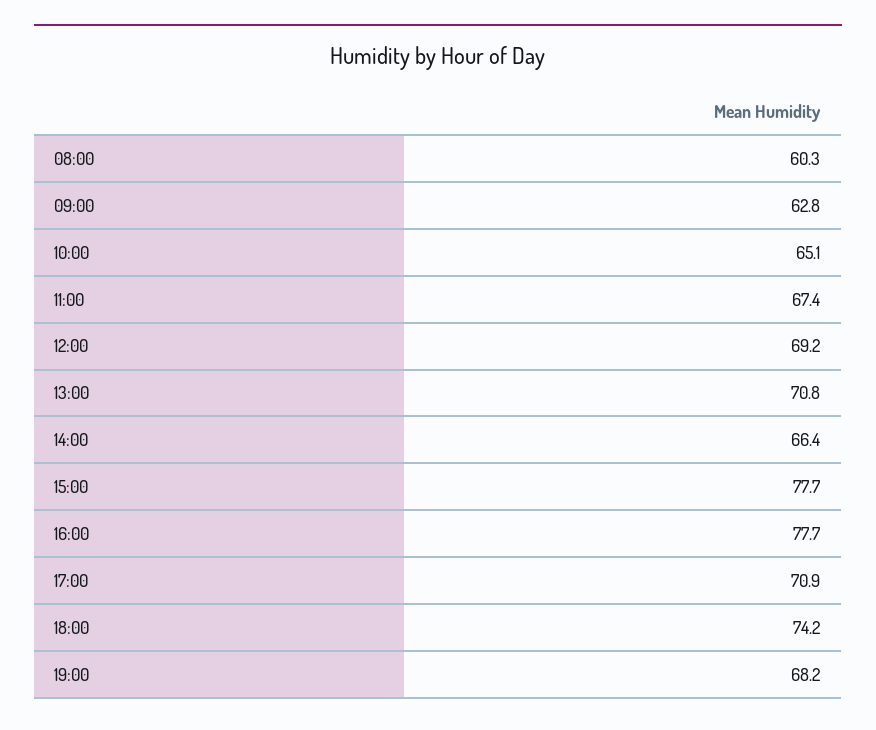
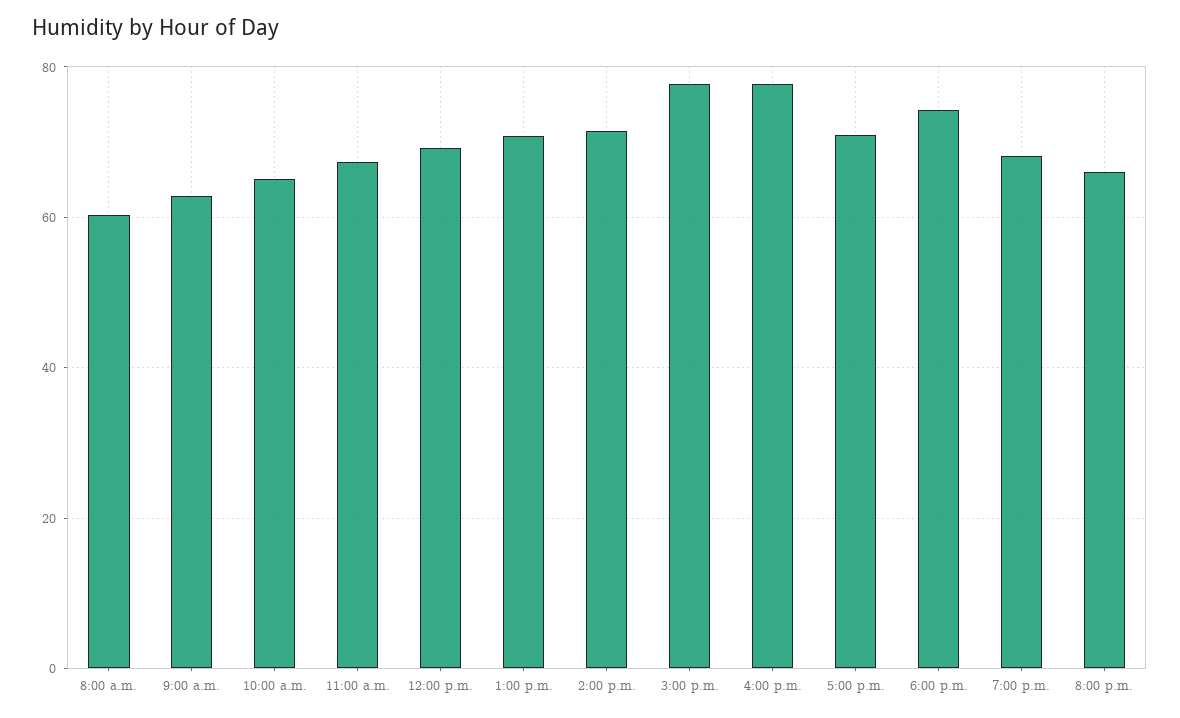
14:00: 66.4 -> 72
8:00 p.m.: none -> 66

